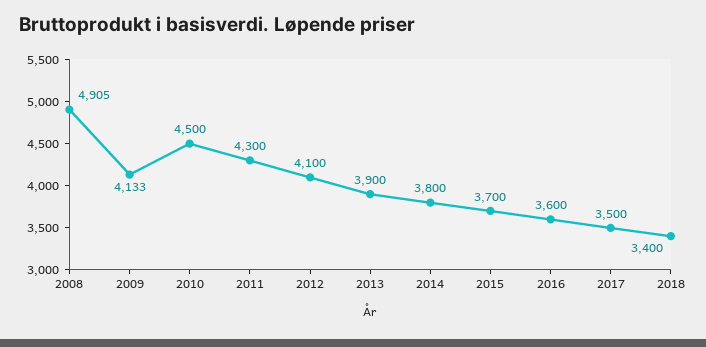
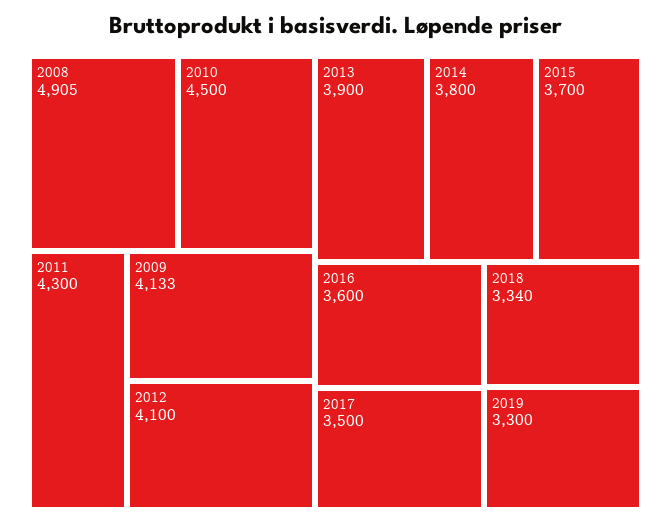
2018: 3400 -> 3340
2019: none -> 3300

